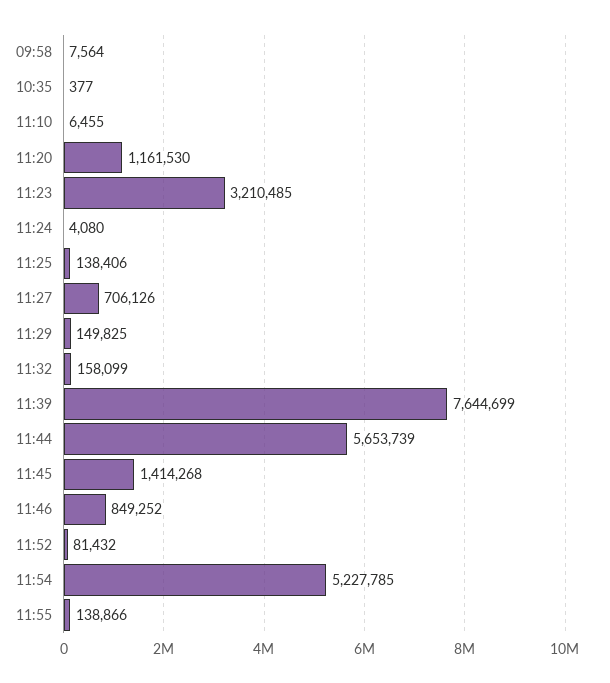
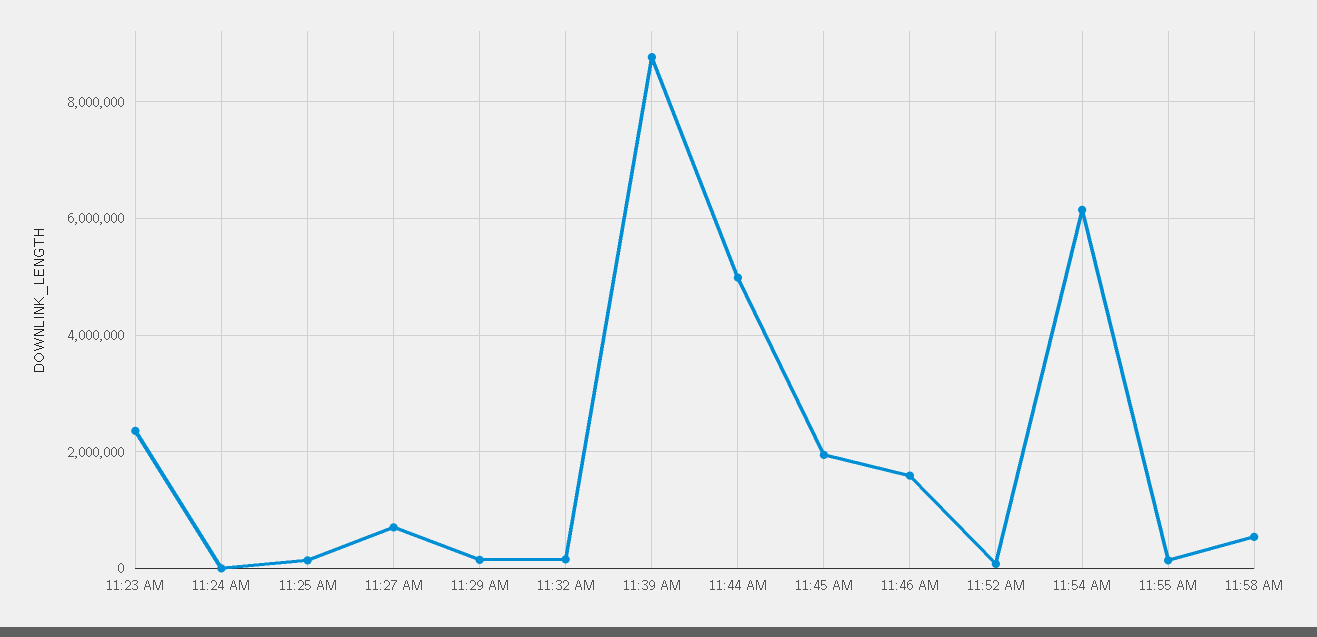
09:58: 7564 -> none
10:35: 377 -> none
11:10: 6455 -> none
11:20: 1161530 -> none
11:23: 3210485 -> 2400000
11:39: 7644699 -> 8800000
11:44: 5653739 -> 5000000
11:45: 1414268 -> 2000000
11:46: 849252 -> 1600000
11:54: 5227785 -> 6200000
11:58 AM: none -> 600000

